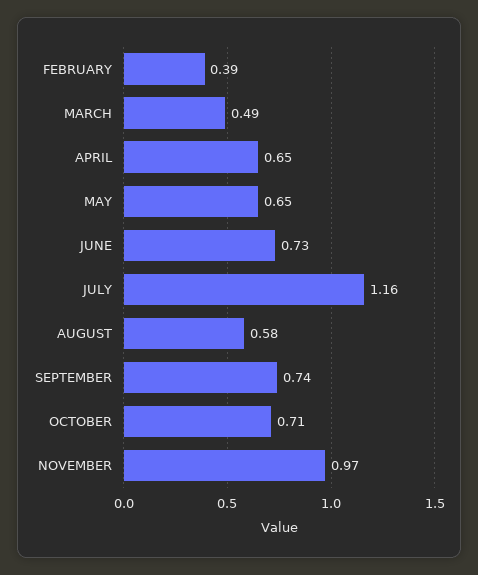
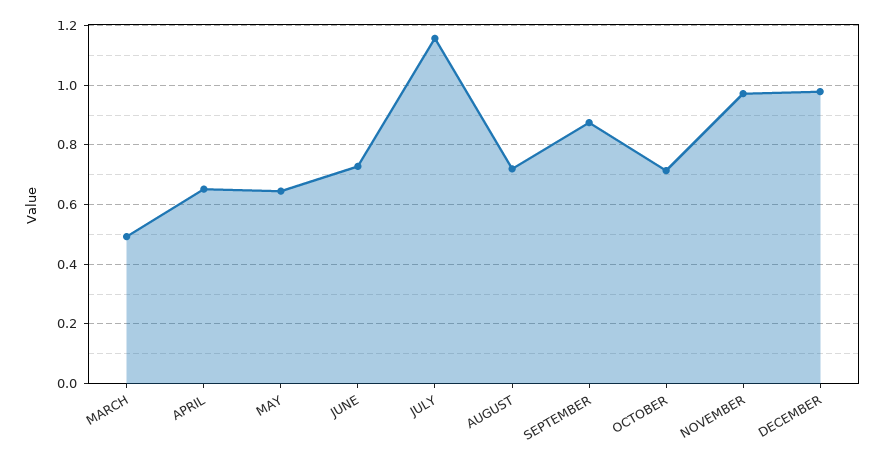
FEBRUARY: 0.39 -> none
AUGUST: 0.58 -> 0.725
SEPTEMBER: 0.74 -> 0.875
DECEMBER: none -> 0.975

